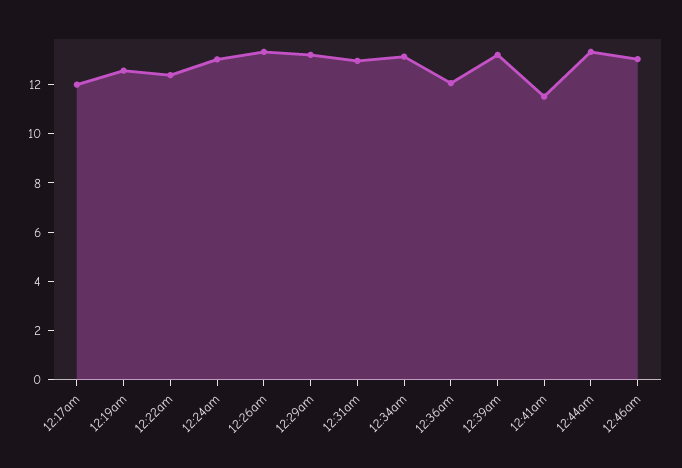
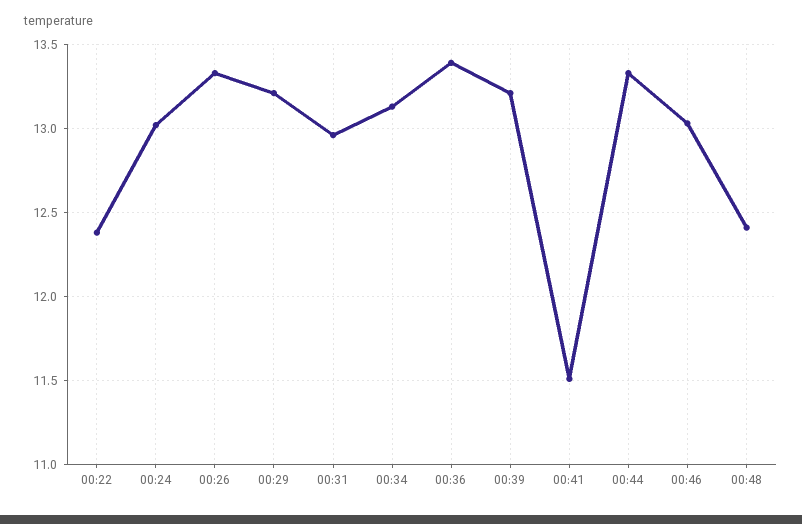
12:17am: 12 -> none
12:19am: 12.5 -> none
12:36am: 12 -> 13.4
00:48: none -> 12.4

